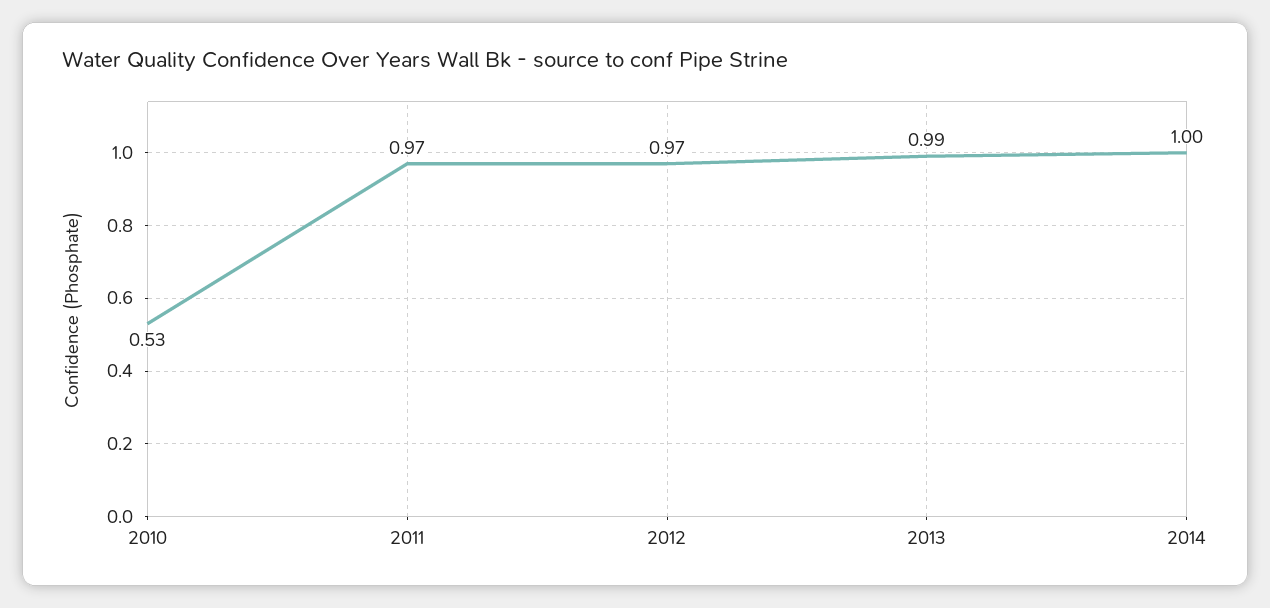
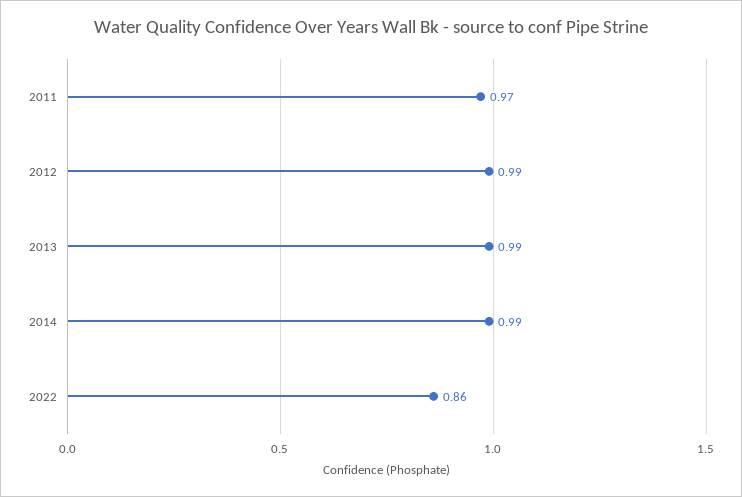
2010: 0.53 -> none
2012: 0.97 -> 0.99
2014: 1 -> 0.99
2022: none -> 0.86

